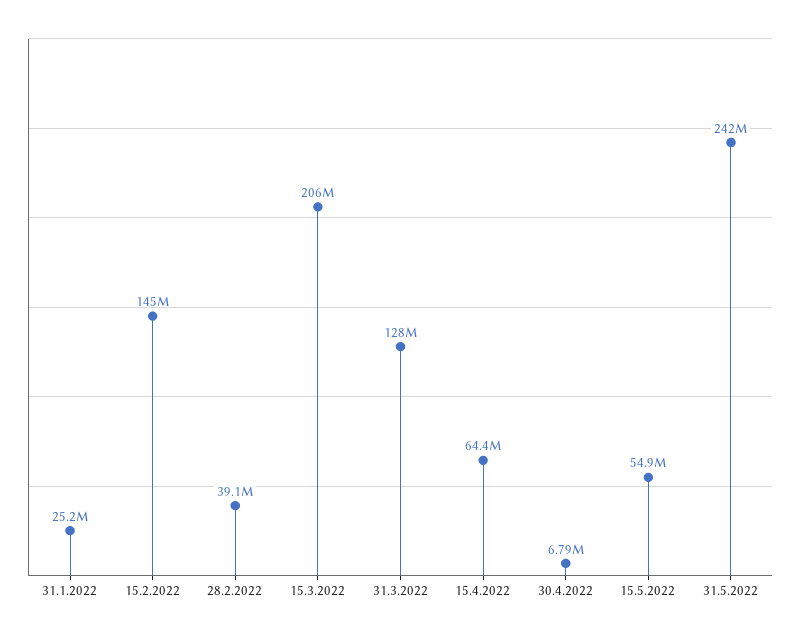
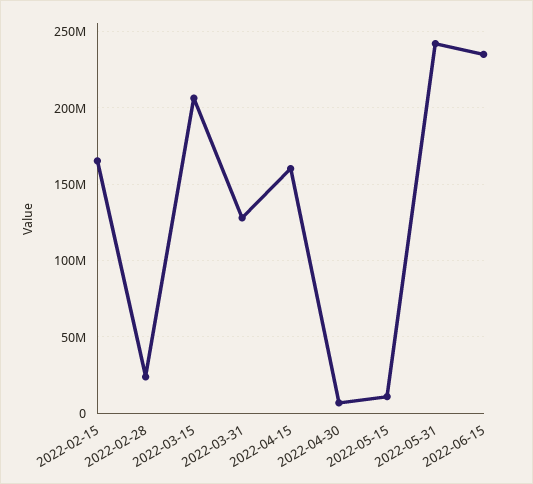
31.1.2022: 25200000 -> none
15.2.2022: 145000000 -> 165000000
28.2.2022: 39100000 -> 25000000
15.4.2022: 64400000 -> 160000000
15.5.2022: 54900000 -> 10000000
2022-06-15: none -> 235000000

